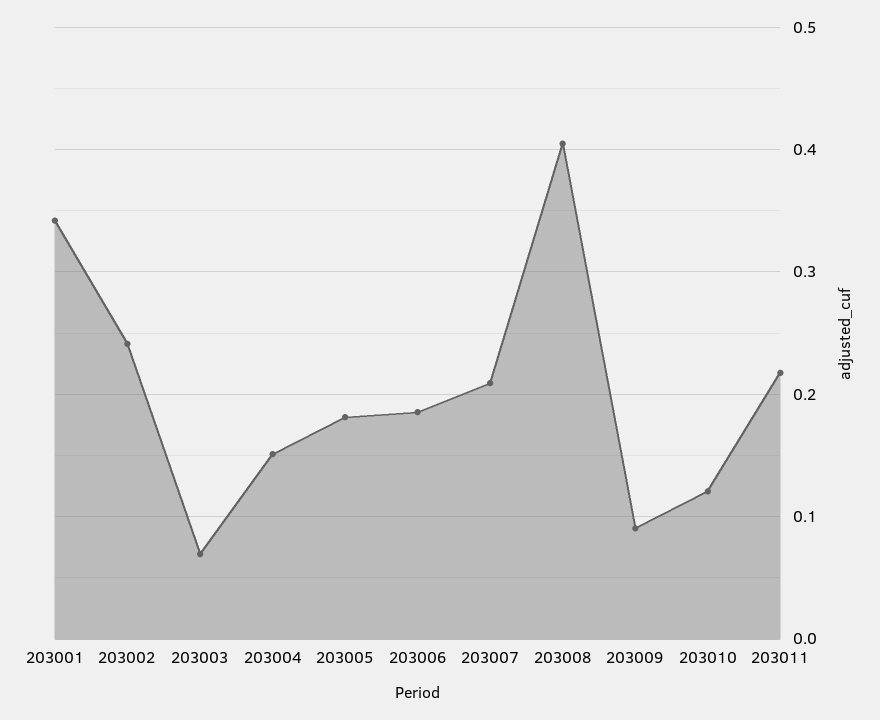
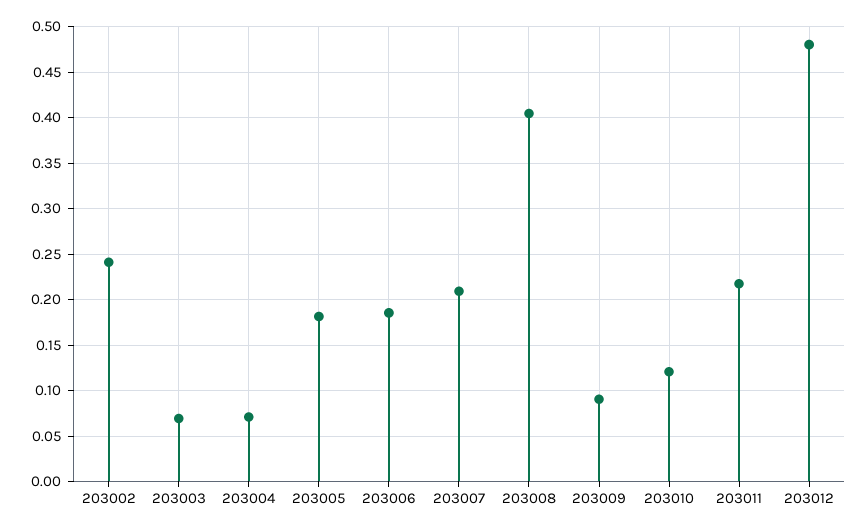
203001: 0.34 -> none
203004: 0.15 -> 0.07
203012: none -> 0.48

